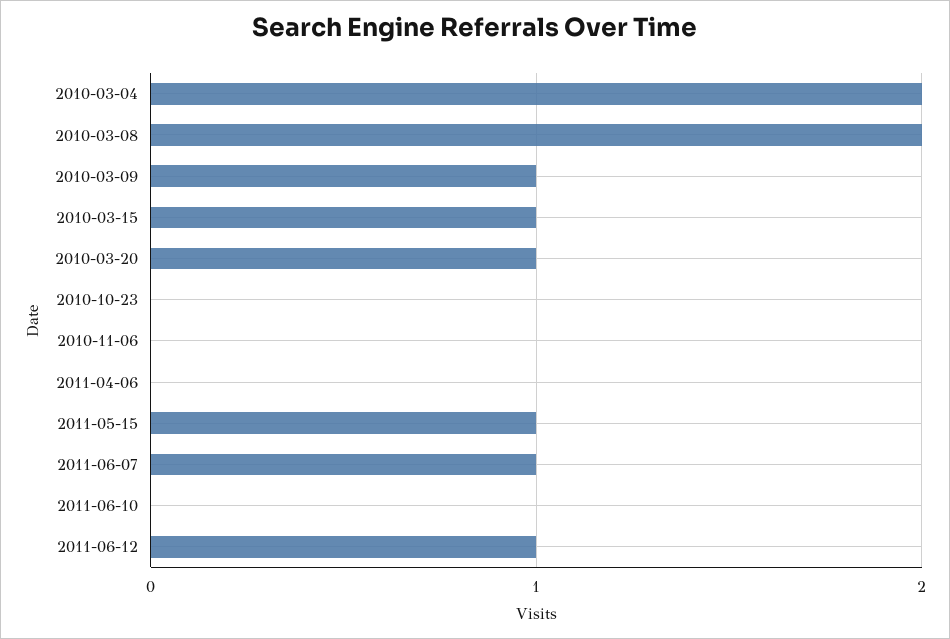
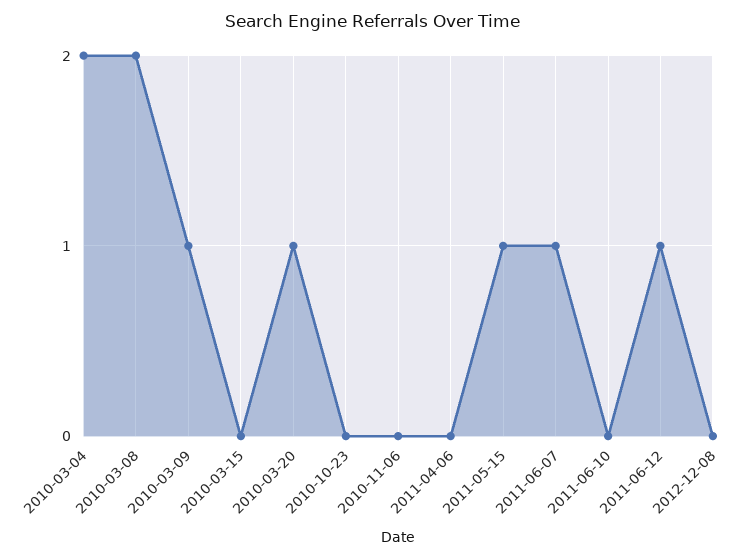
2010-03-15: 1 -> 0
2012-12-08: none -> 0

